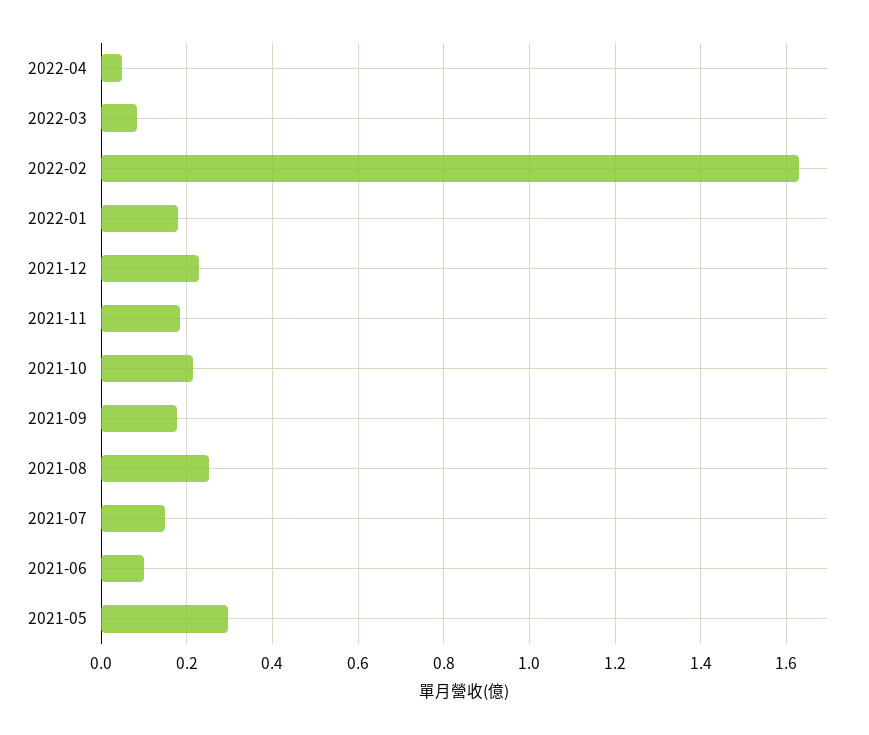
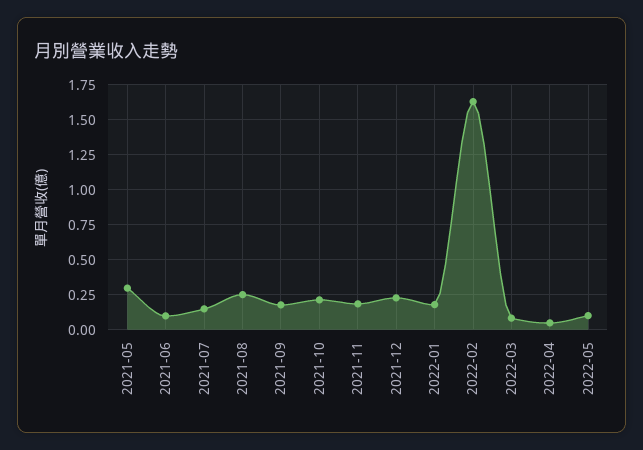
2022-05: none -> 0.1

